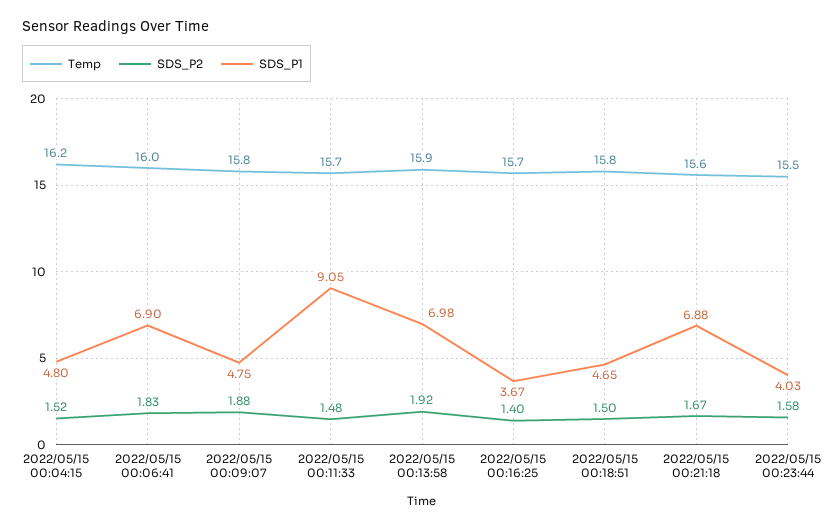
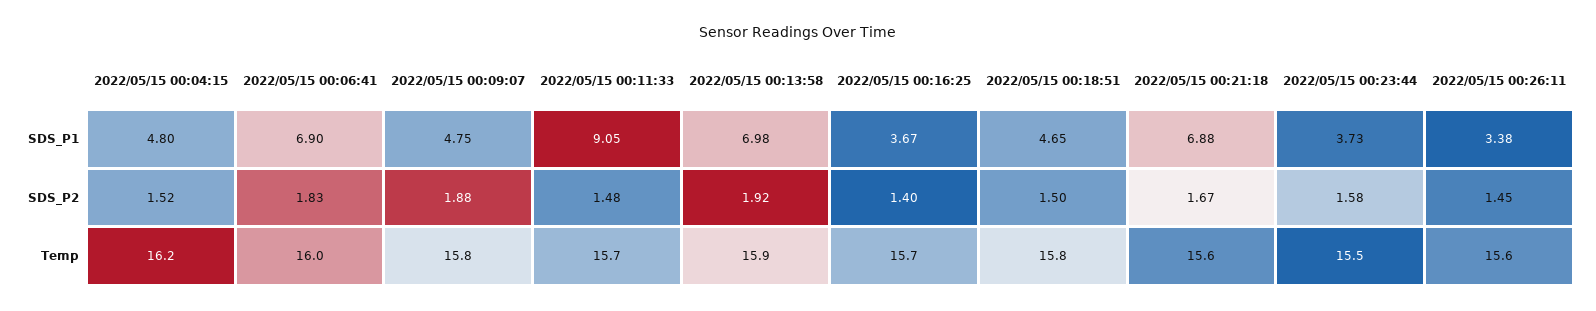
SDS_P1, 2022/05/15 00:23:44: 4.03 -> 3.73
SDS_P1, 2022/05/15 00:26:11: none -> 3.38
SDS_P2, 2022/05/15 00:26:11: none -> 1.45
Temp, 2022/05/15 00:26:11: none -> 15.6

